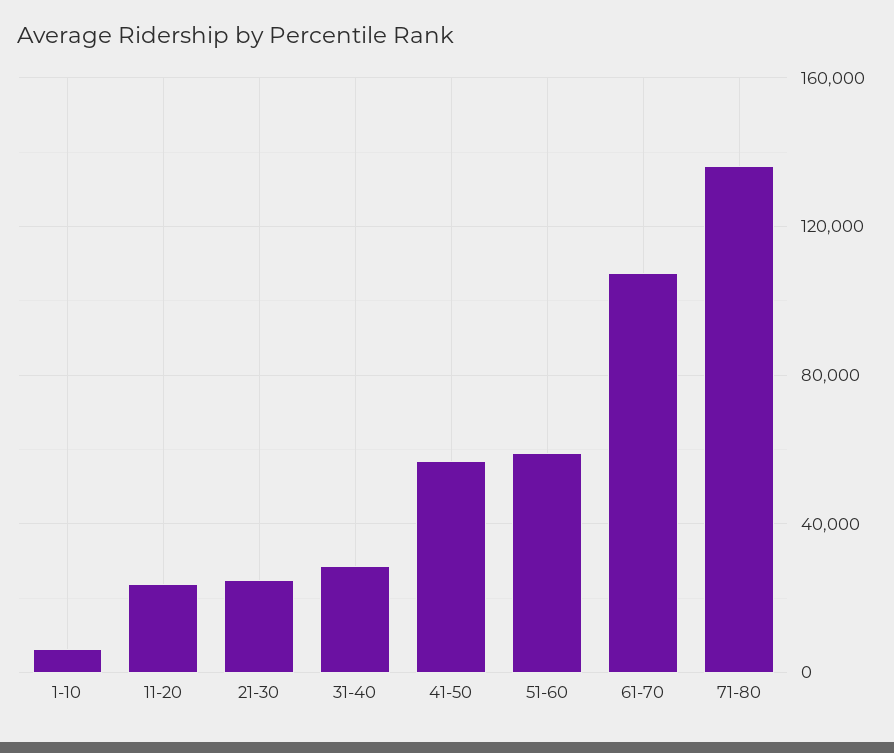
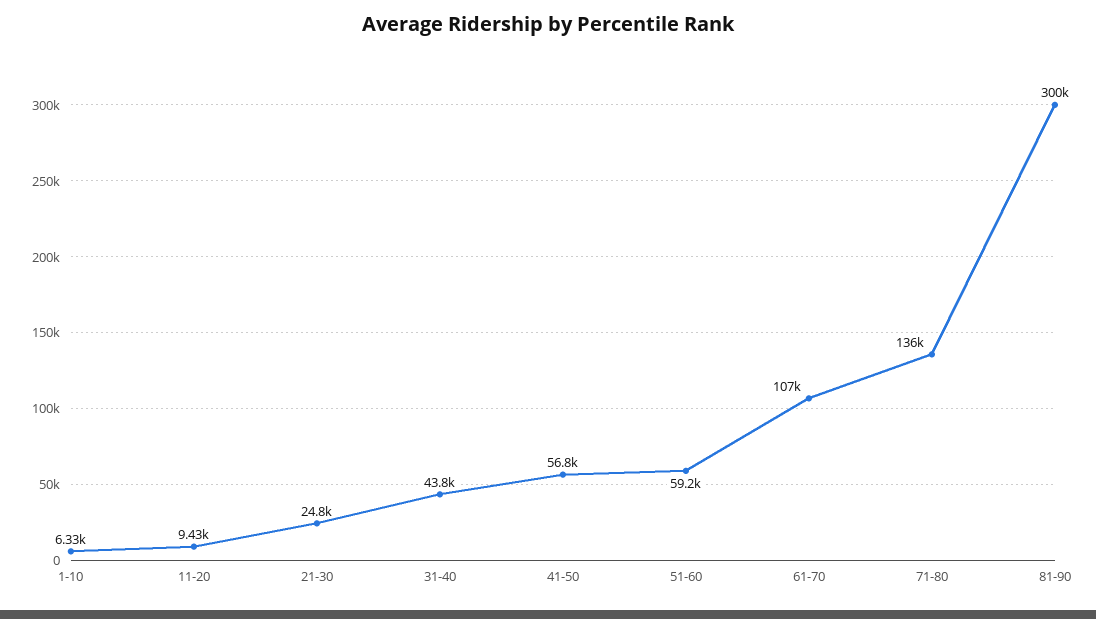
11-20: 25000 -> 9430
31-40: 30000 -> 43800
81-90: none -> 300000

